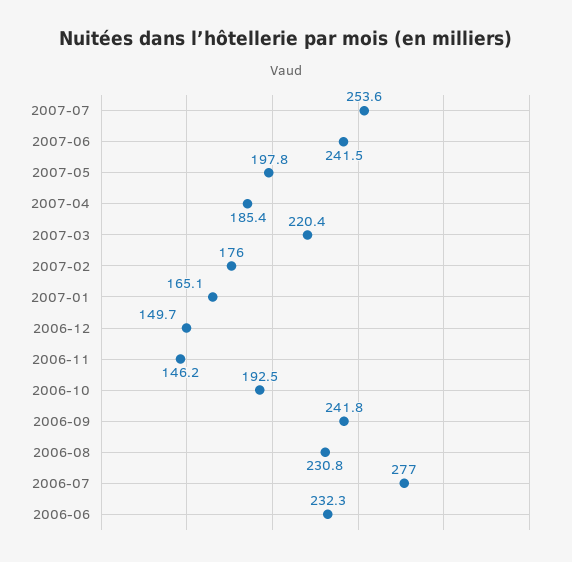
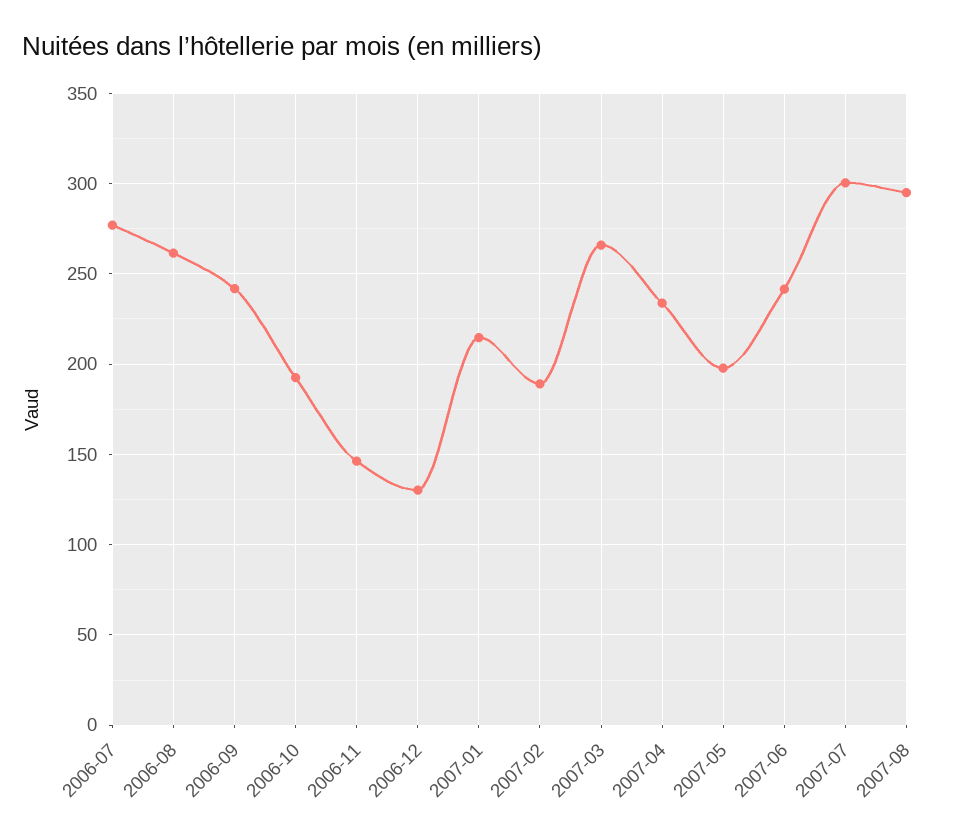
2007-07: 253.6 -> 300
2007-04: 185.4 -> 235
2007-03: 220.4 -> 265
2007-02: 176 -> 190
2007-01: 165.1 -> 215
2006-12: 149.7 -> 130
2006-08: 230.8 -> 260
2006-06: 232.3 -> none
2007-08: none -> 295

